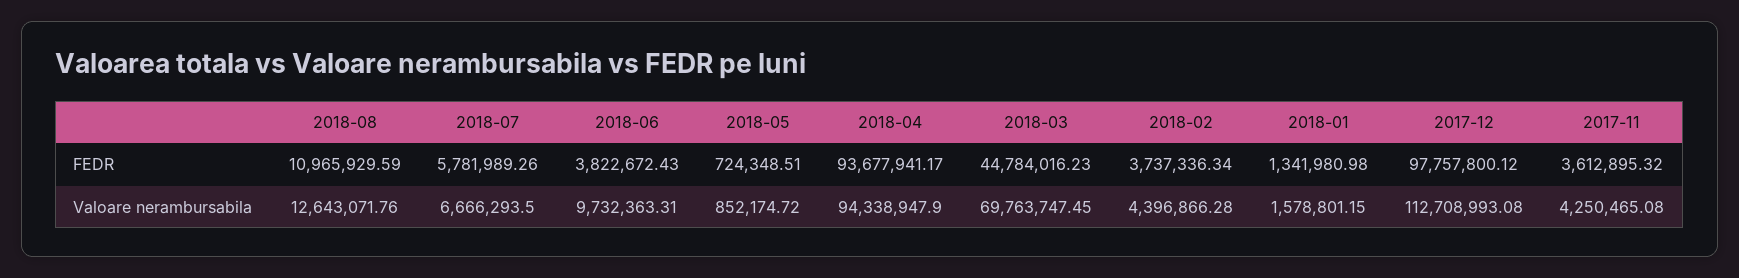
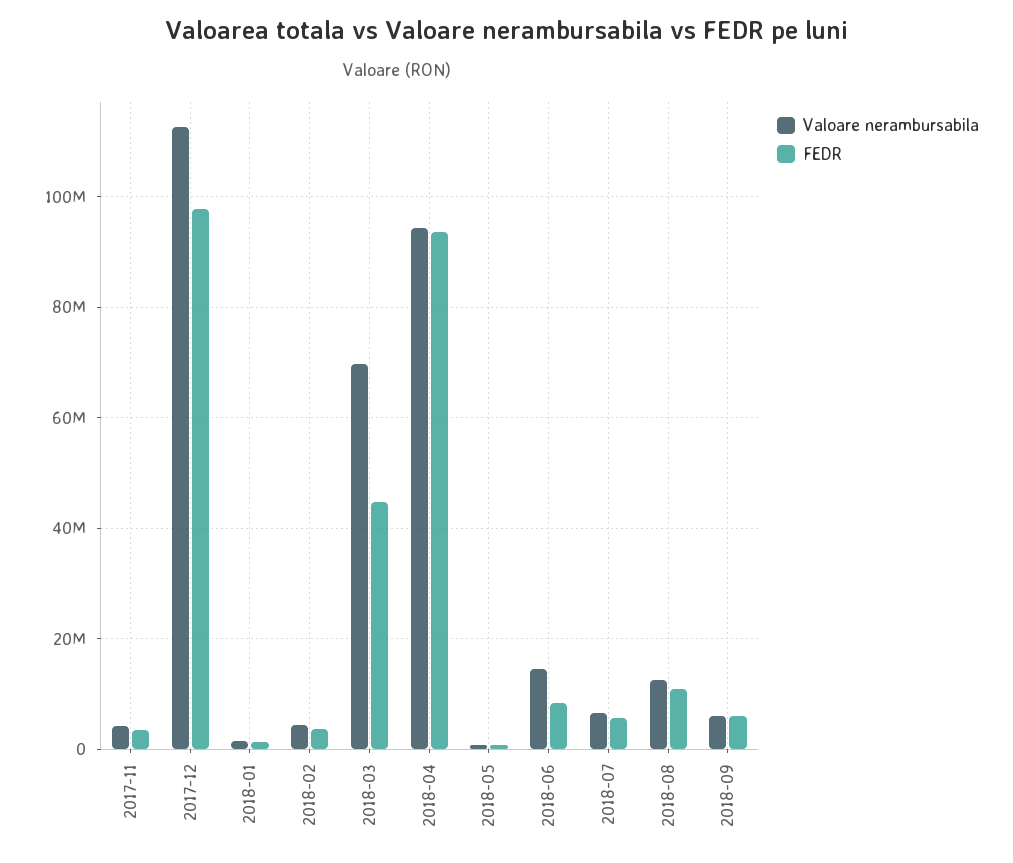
FEDR, 2018-06: 3822672.43 -> 8000000
Valoare nerambursabila, 2018-06: 9732363.31 -> 14000000
Valoare nerambursabila, 2018-09: none -> 6000000
FEDR, 2018-09: none -> 6000000

